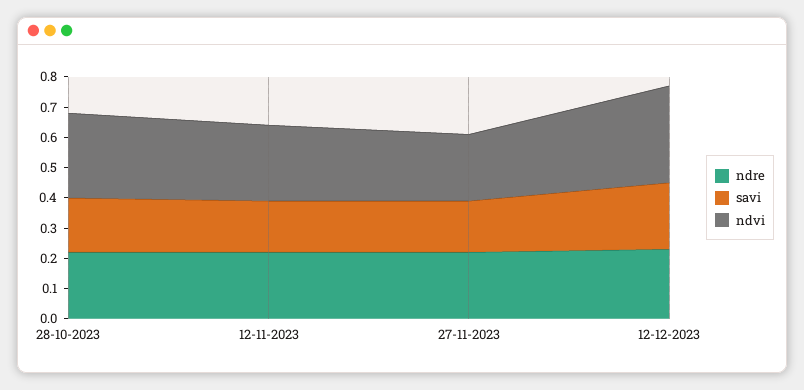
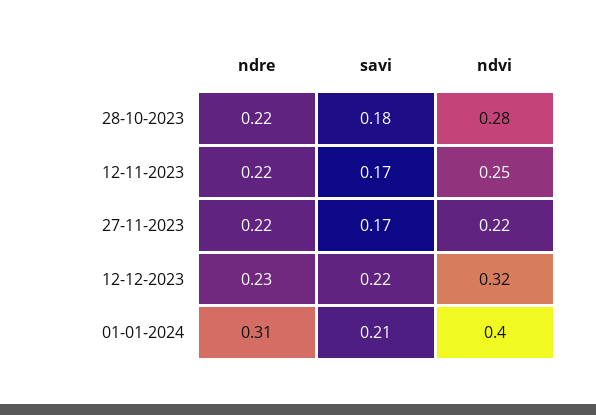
ndre, 01-01-2024: none -> 0.31
savi, 01-01-2024: none -> 0.21
ndvi, 01-01-2024: none -> 0.4

